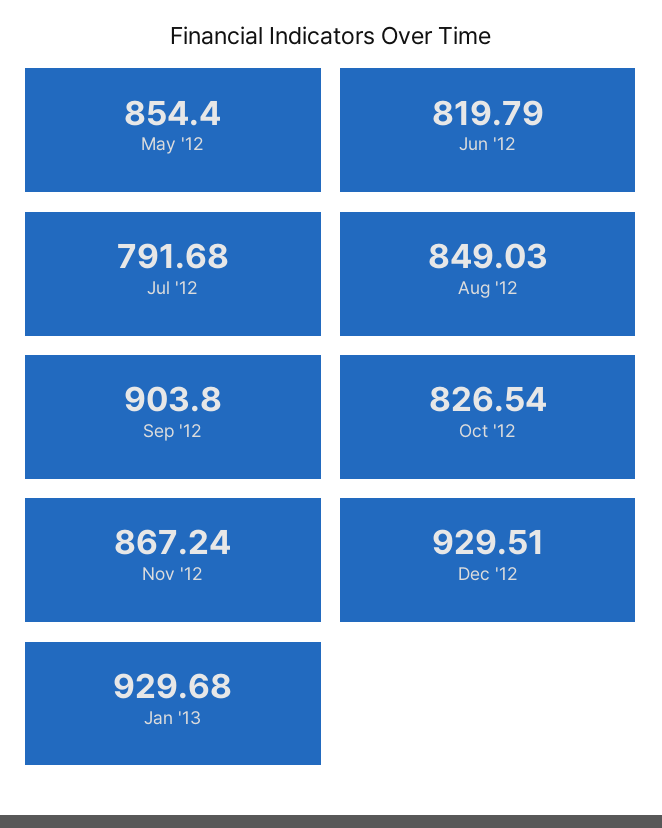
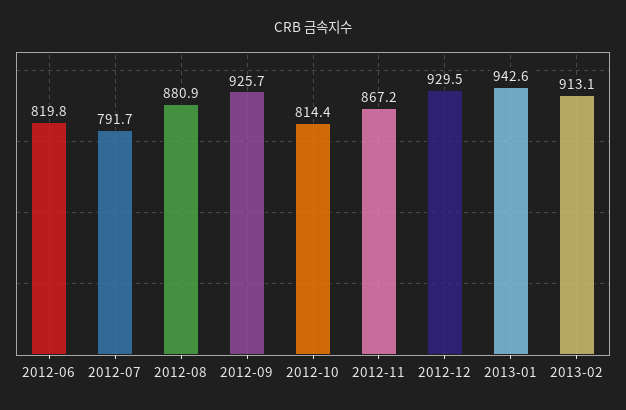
May '12: 854.4 -> none
Aug '12: 849.03 -> 880.9
Sep '12: 903.8 -> 925.7
Oct '12: 826.54 -> 814.4
Jan '13: 929.68 -> 942.6
2013-02: none -> 913.1

